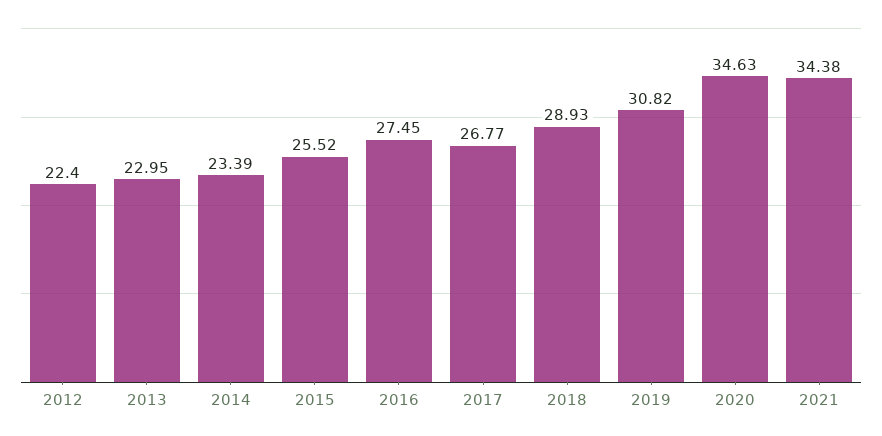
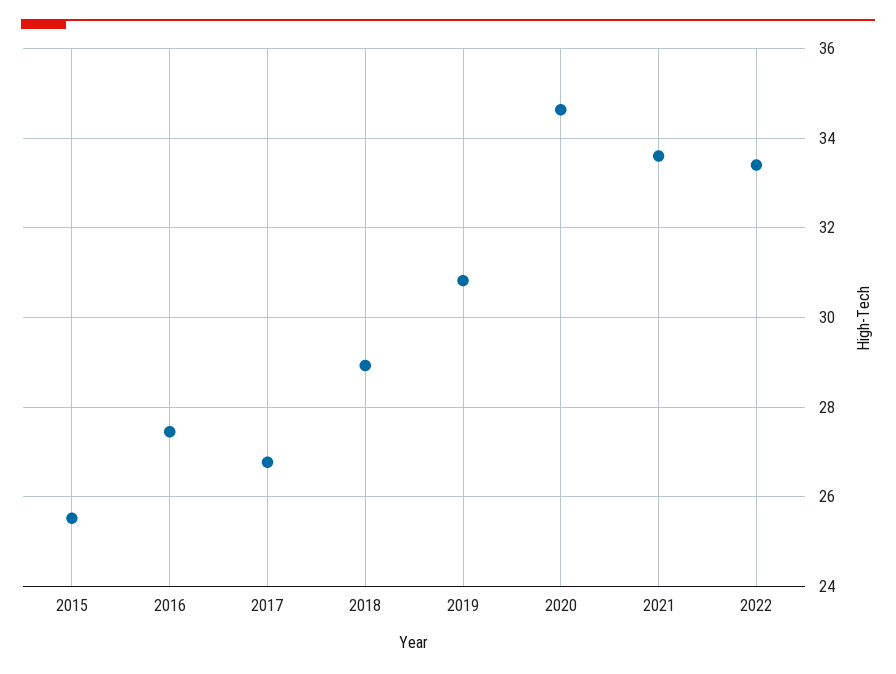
2012: 22.4 -> none
2013: 22.95 -> none
2014: 23.39 -> none
2021: 34.38 -> 33.6
2022: none -> 33.4

